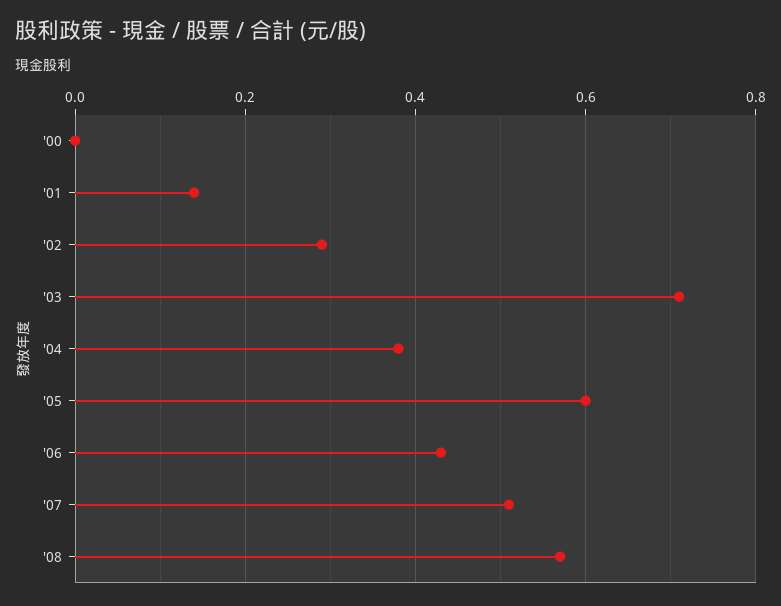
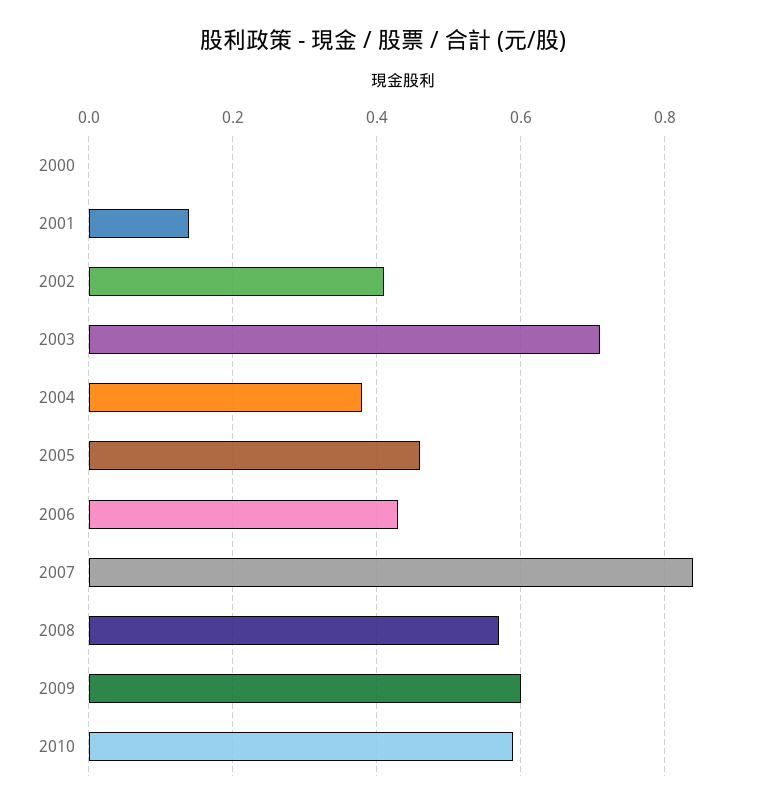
'02: 0.3 -> 0.4
'05: 0.6 -> 0.45
'07: 0.5 -> 0.85
2009: none -> 0.6
2010: none -> 0.6

